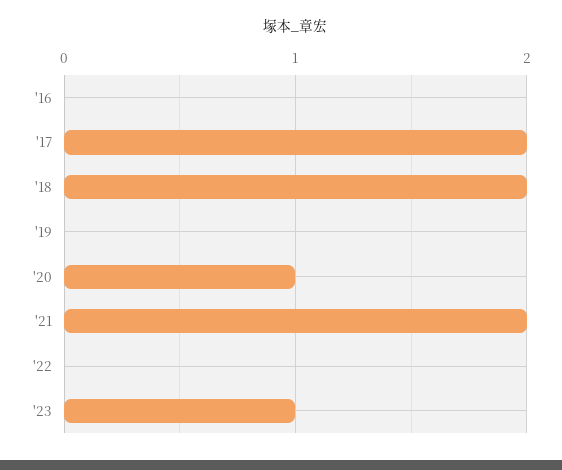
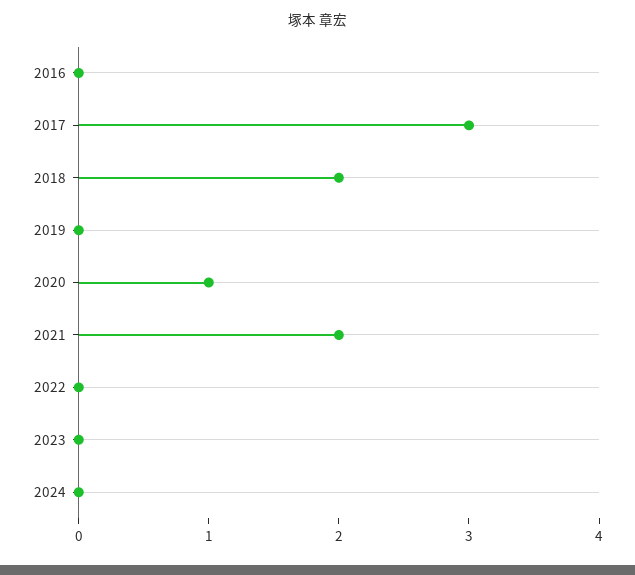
'17: 2 -> 3
'23: 1 -> 0
2024: none -> 0

